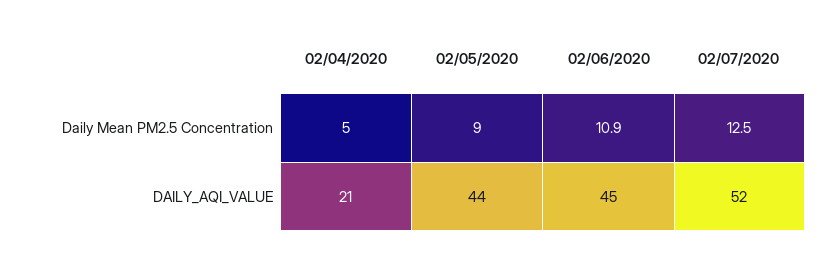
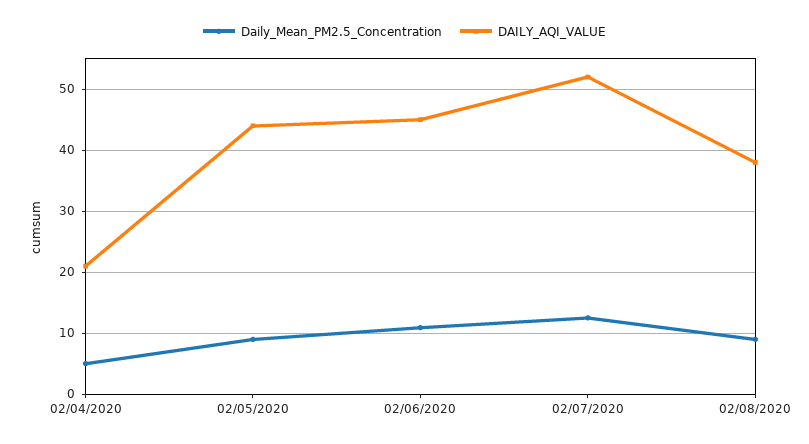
Daily Mean PM2.5 Concentration, 02/08/2020: none -> 9
DAILY_AQI_VALUE, 02/08/2020: none -> 38

